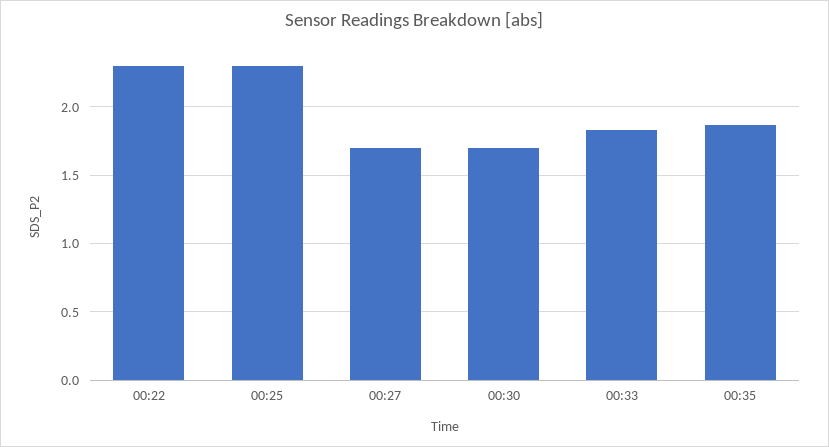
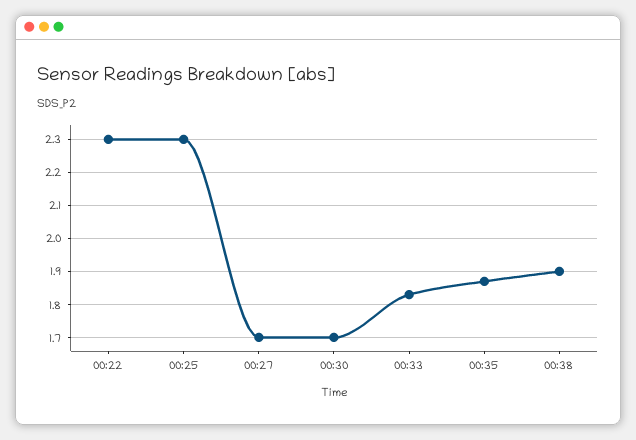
00:38: none -> 1.9

